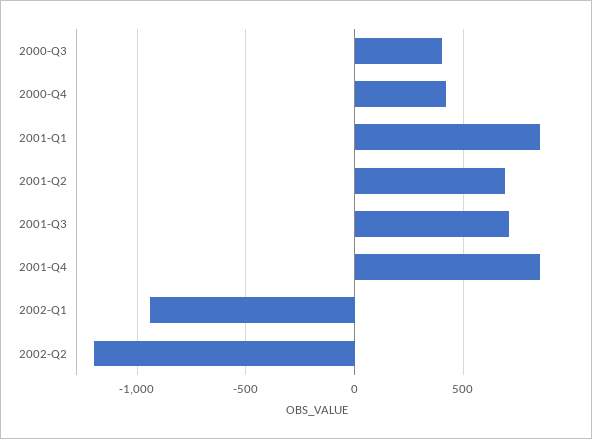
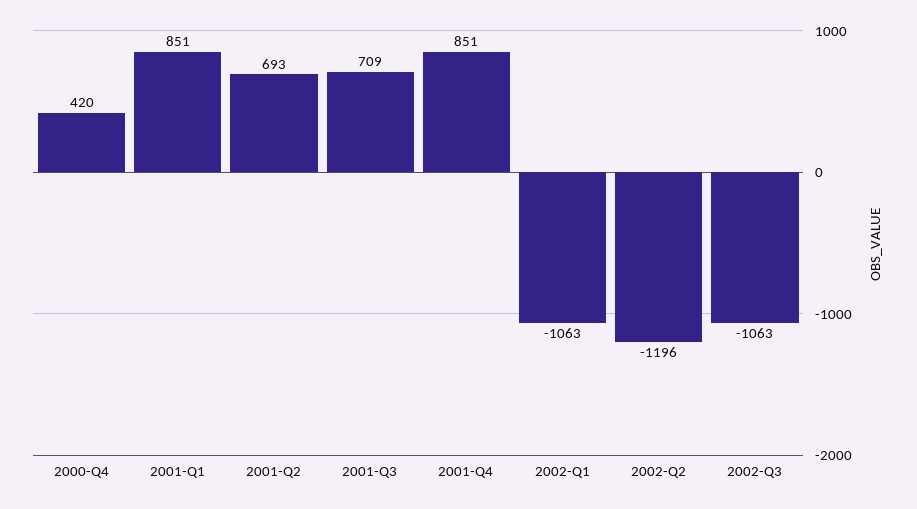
2000-Q3: 400 -> none
2002-Q1: -950 -> -1063
2002-Q3: none -> -1063

